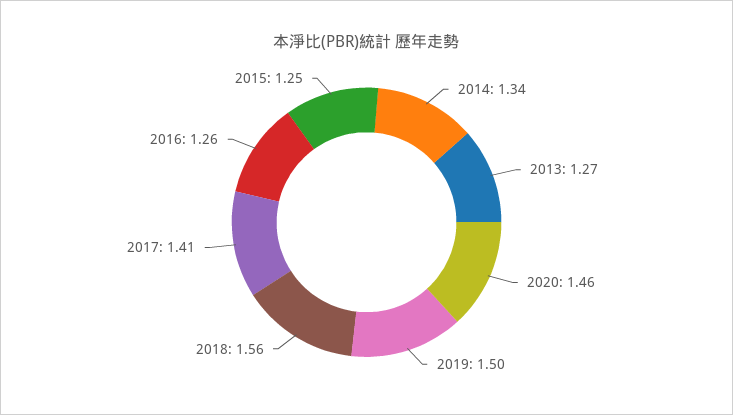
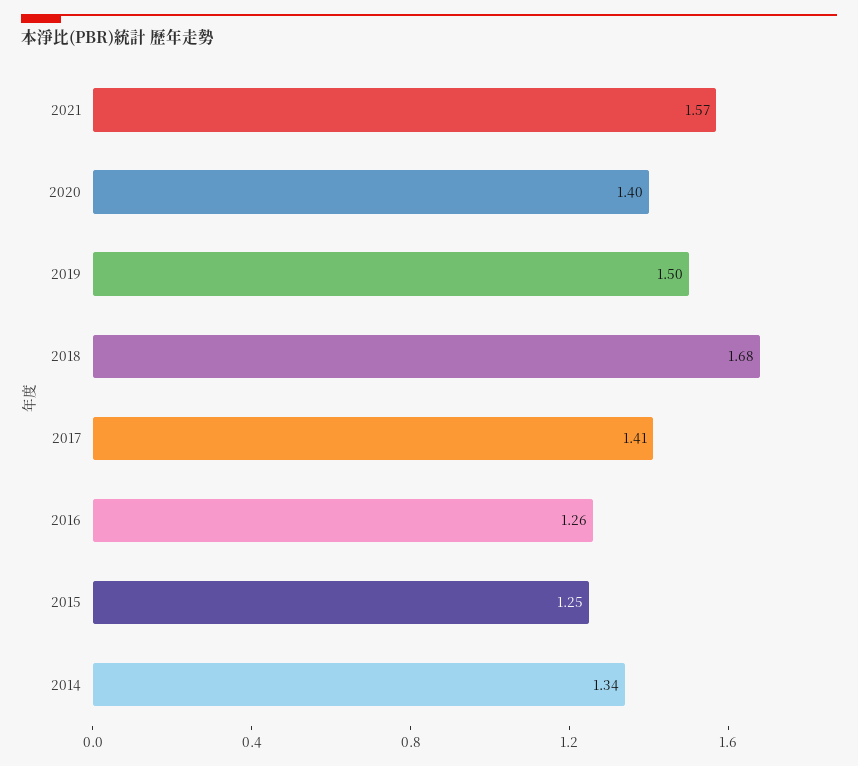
2013: 1.27 -> none
2020: 1.46 -> 1.4
2018: 1.56 -> 1.68
2021: none -> 1.57

